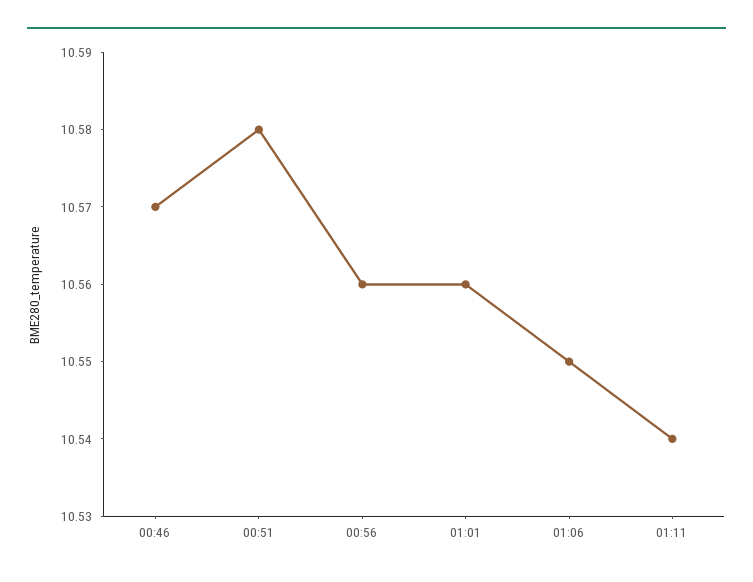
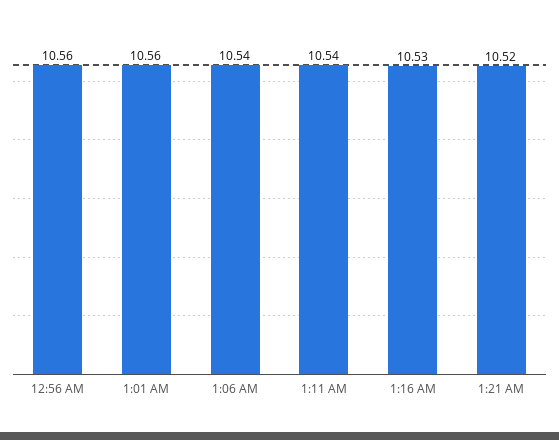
00:46: 10.57 -> none
00:51: 10.58 -> none
01:06: 10.55 -> 10.54
1:16 AM: none -> 10.53
1:21 AM: none -> 10.52

